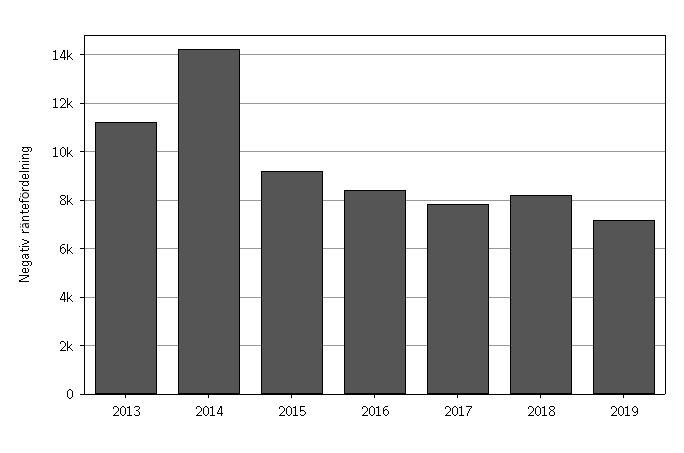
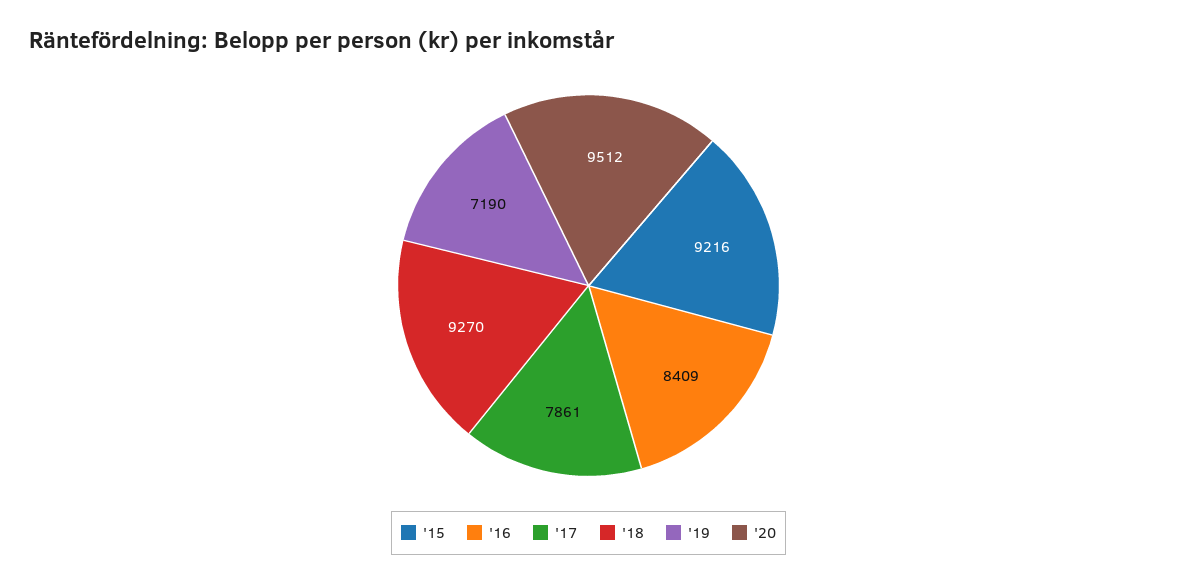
2013: 11250 -> none
2014: 14250 -> none
2018: 8250 -> 9270
'20: none -> 9512

